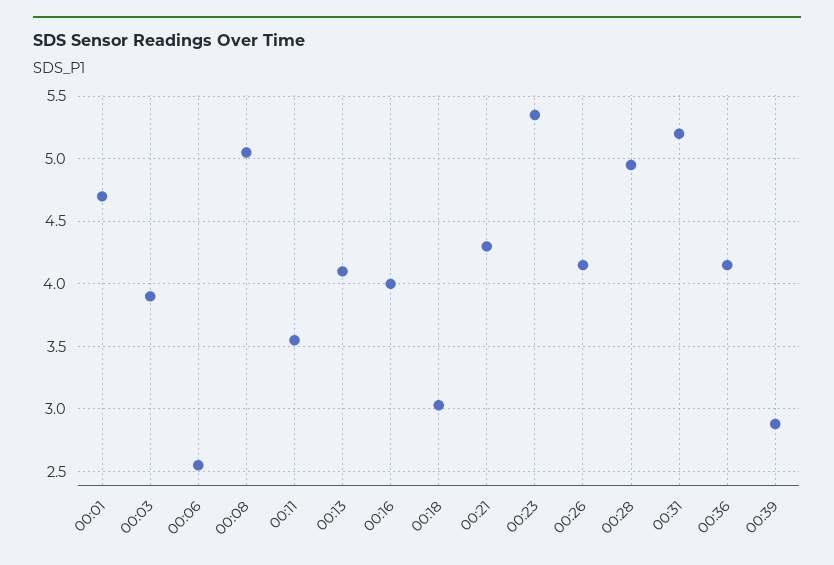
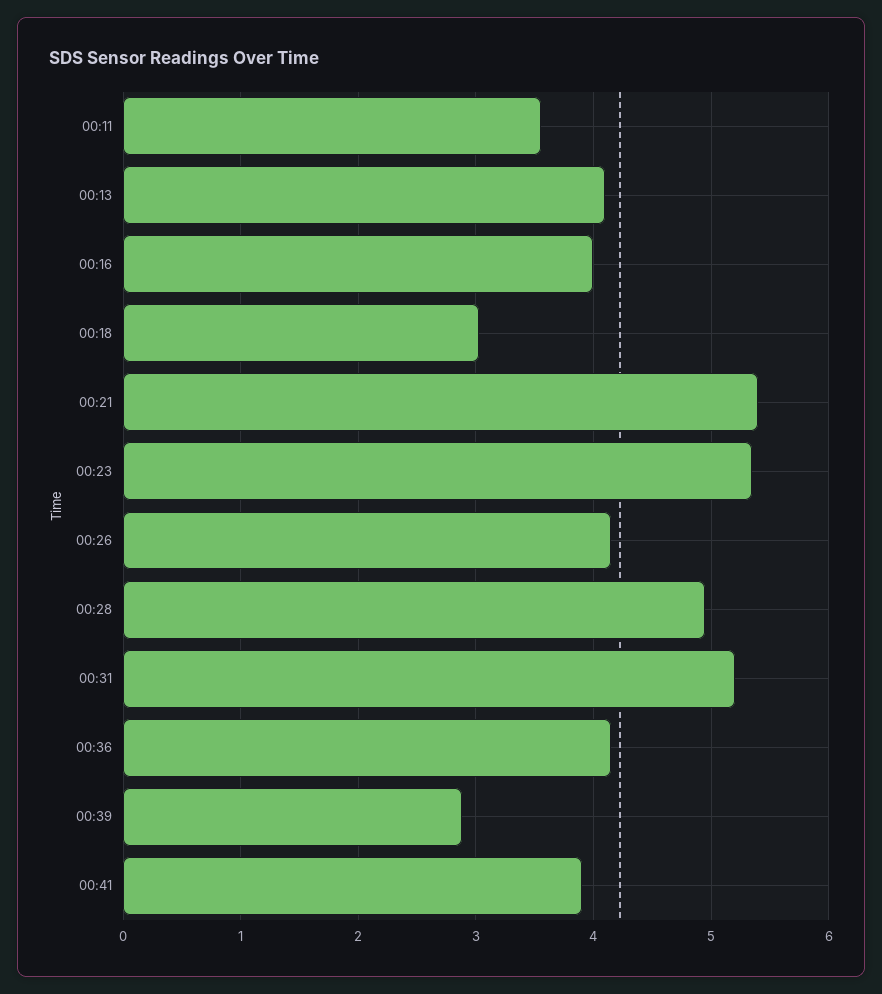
00:01: 4.7 -> none
00:03: 3.9 -> none
00:06: 2.55 -> none
00:08: 5.05 -> none
00:21: 4.3 -> 5.4
00:41: none -> 3.9

